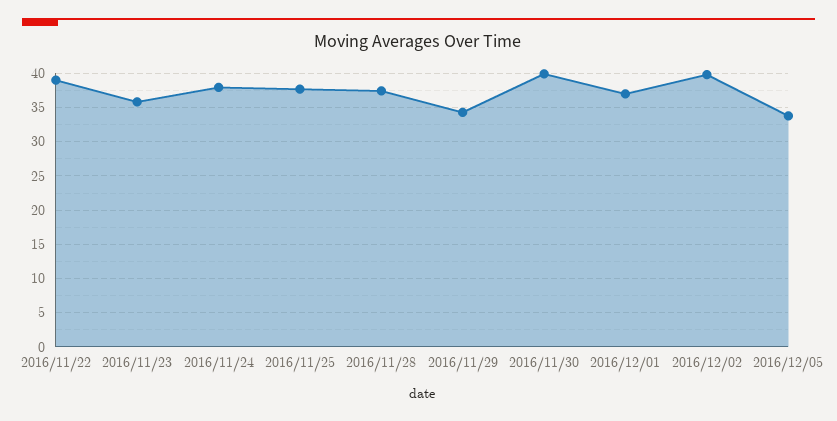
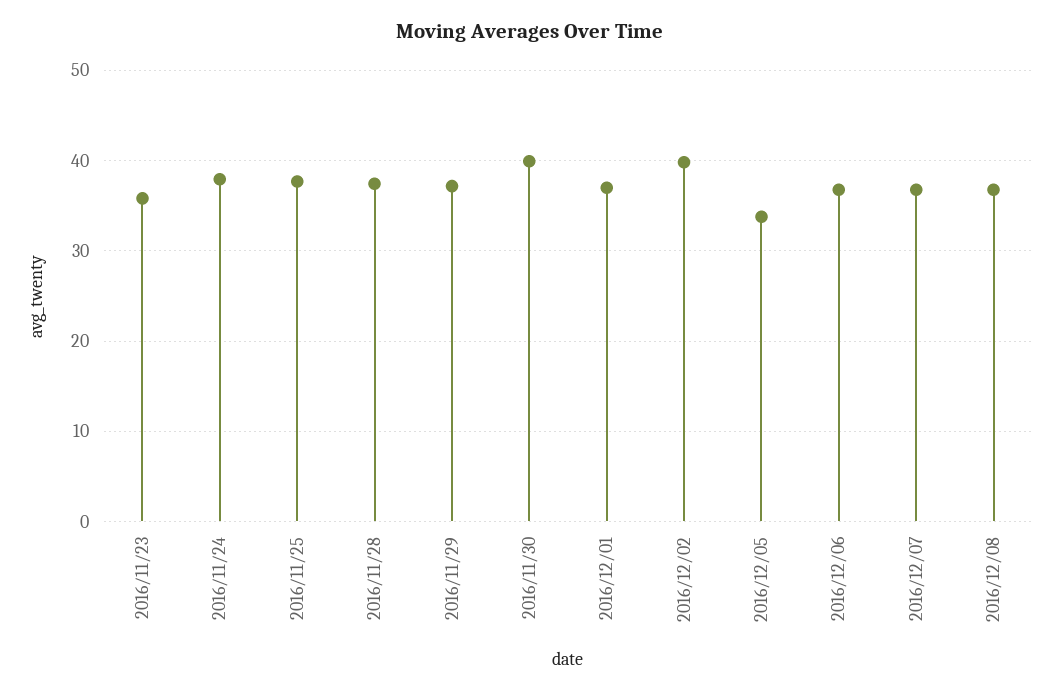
2016/11/22: 39 -> none
2016/11/29: 34 -> 37
2016/12/06: none -> 37
2016/12/07: none -> 37
2016/12/08: none -> 37

